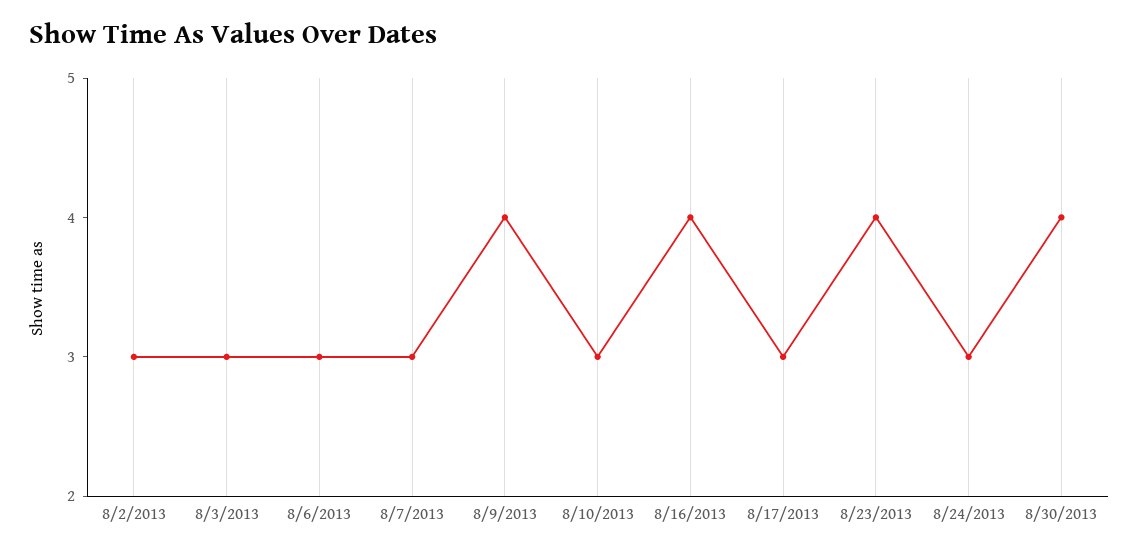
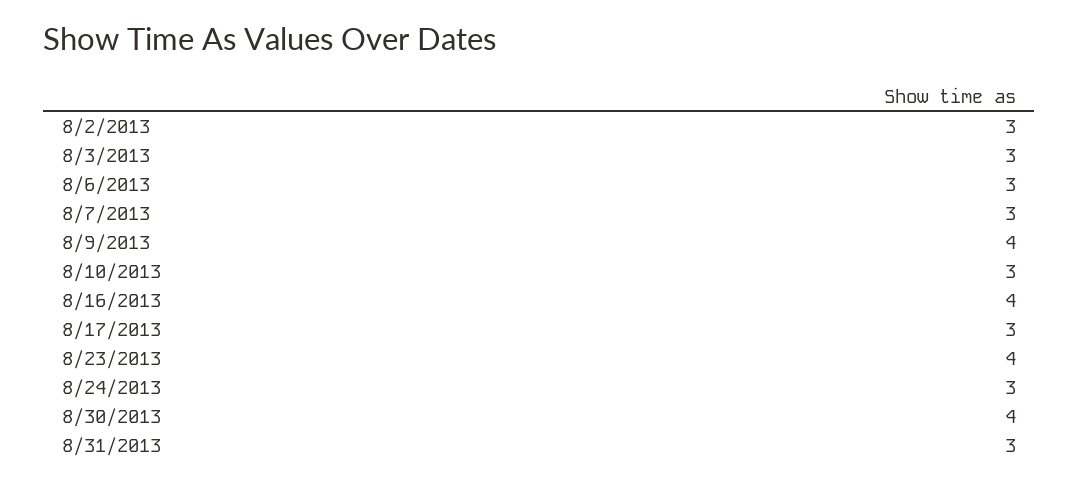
8/31/2013: none -> 3

